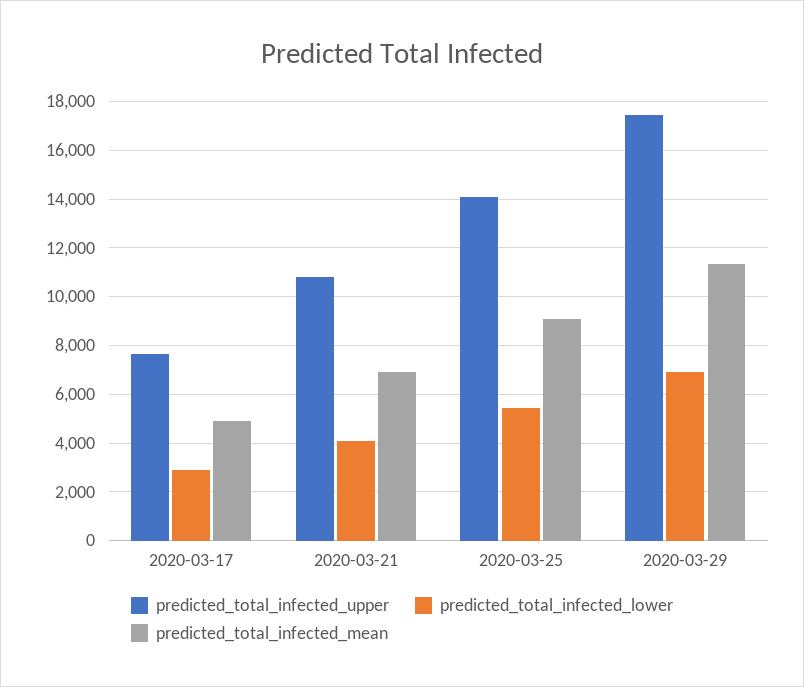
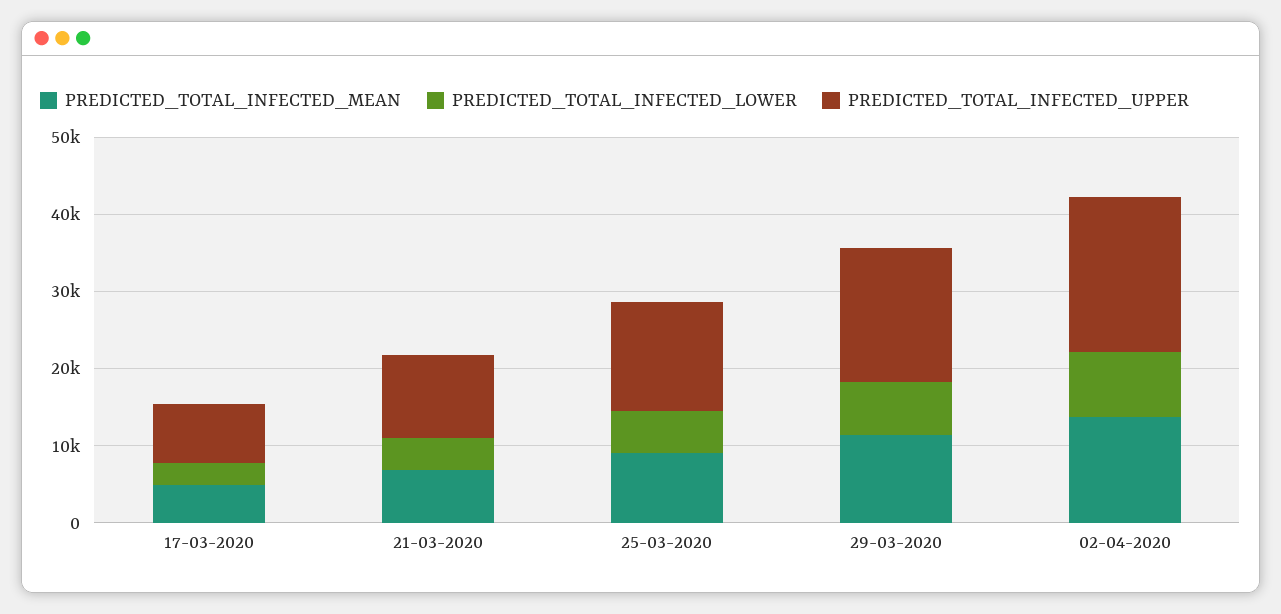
predicted_total_infected_mean, 02-04-2020: none -> 14000
predicted_total_infected_lower, 02-04-2020: none -> 8000
predicted_total_infected_upper, 02-04-2020: none -> 20000

